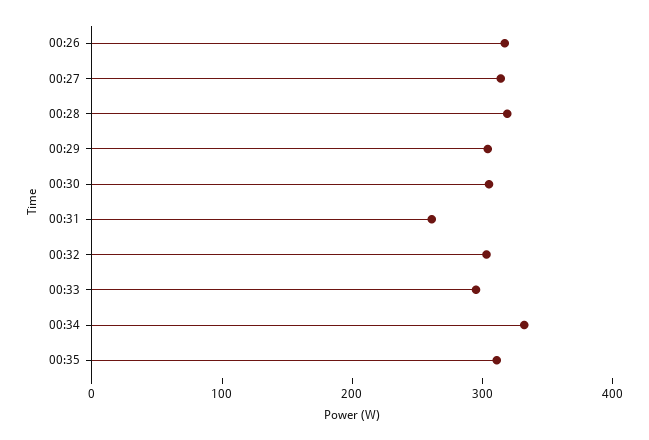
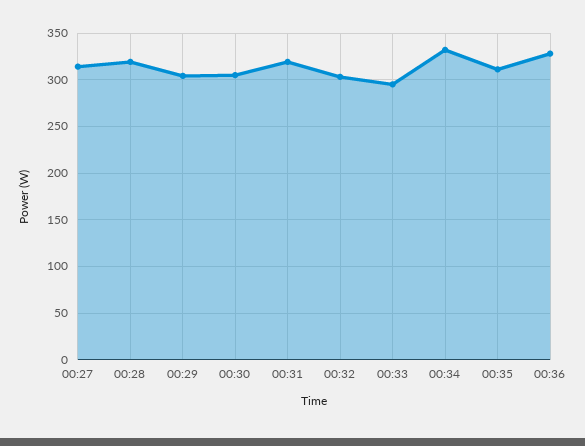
00:26: 320 -> none
00:31: 260 -> 320
00:36: none -> 330

